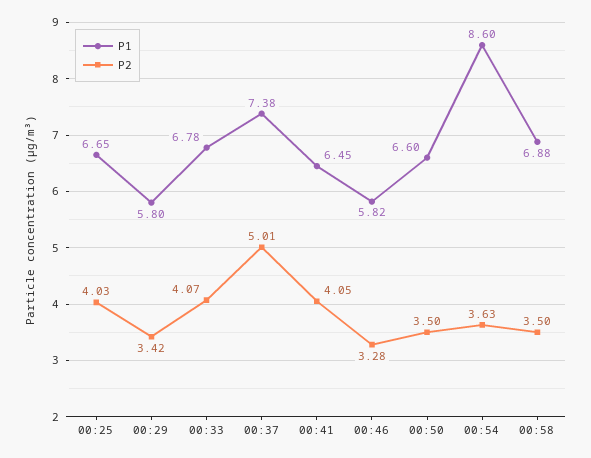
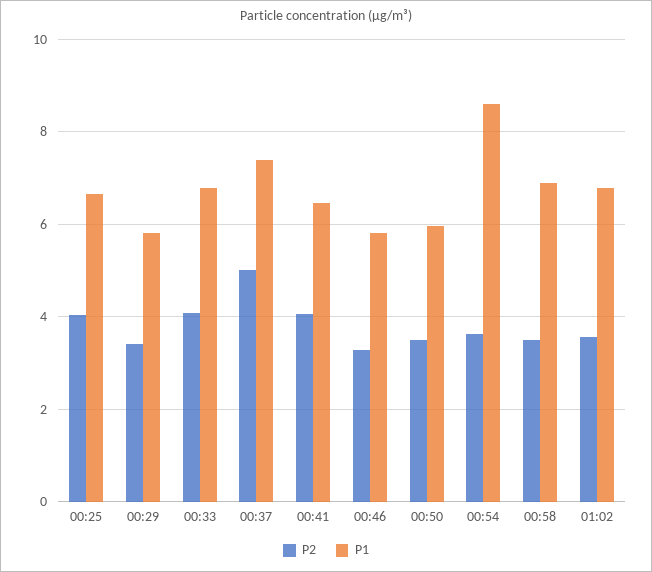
P1, 00:50: 6.6 -> 6
P2, 01:02: none -> 3.6
P1, 01:02: none -> 6.8

